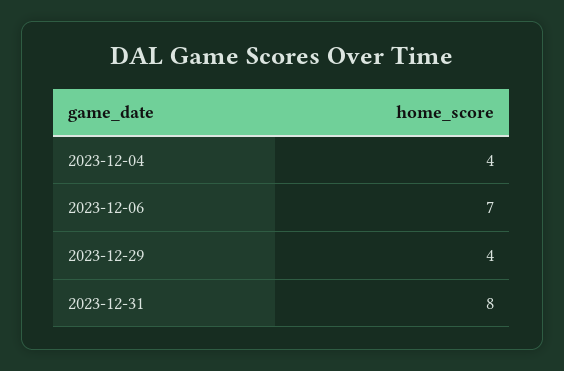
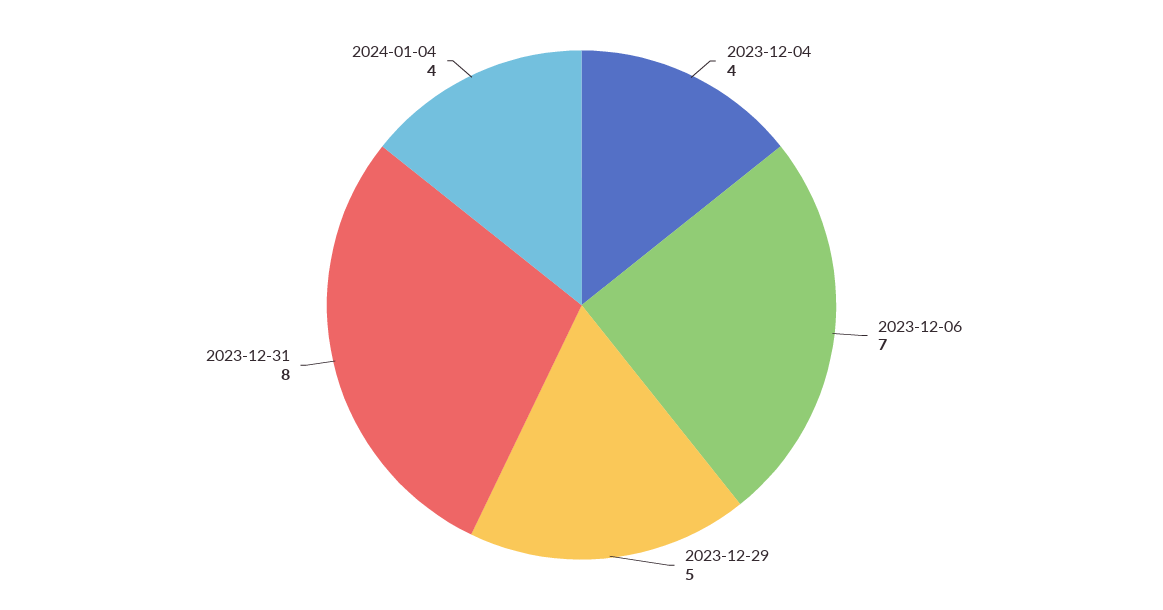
2023-12-29: 4 -> 5
2024-01-04: none -> 4

